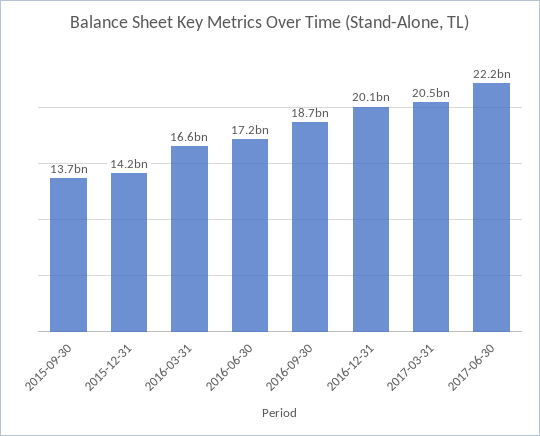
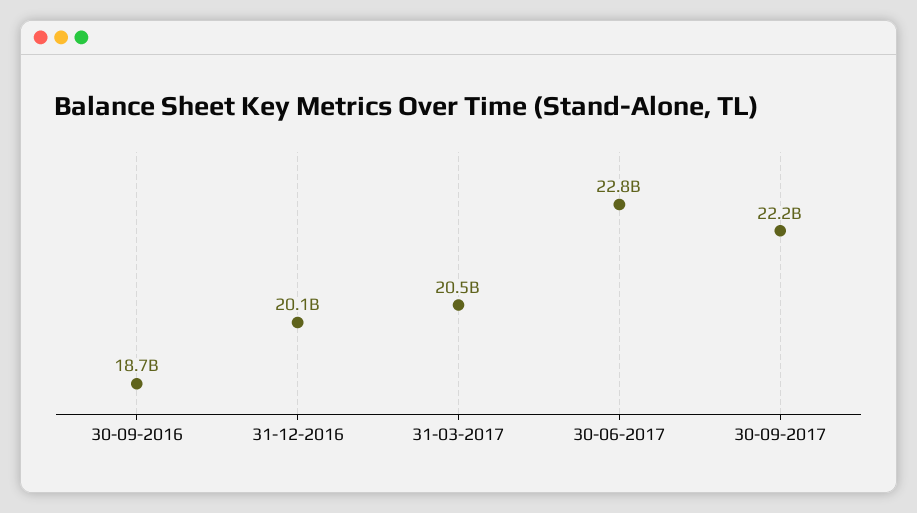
2015-09-30: 13700000000 -> none
2015-12-31: 14200000000 -> none
2016-03-31: 16600000000 -> none
2016-06-30: 17200000000 -> none
2017-06-30: 22200000000 -> 22800000000
30-09-2017: none -> 22200000000

